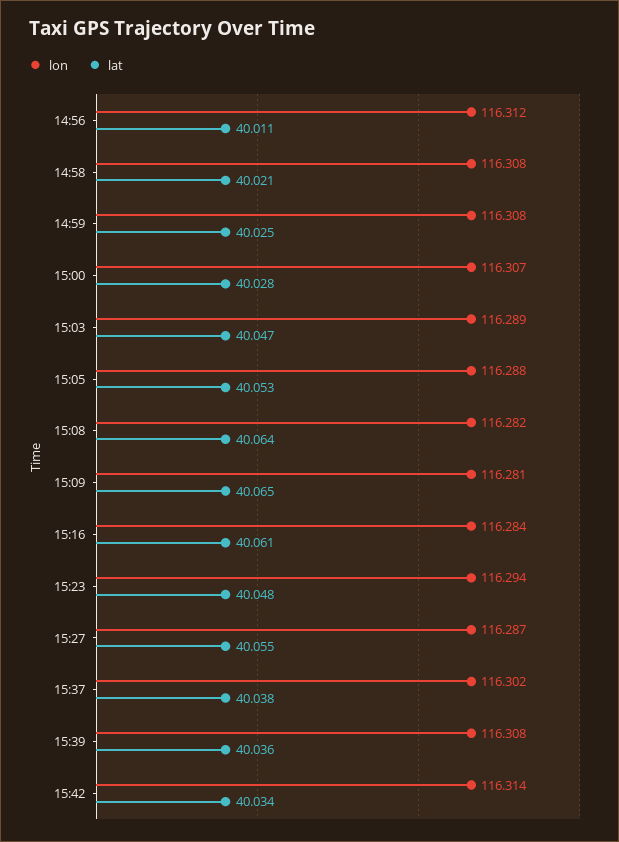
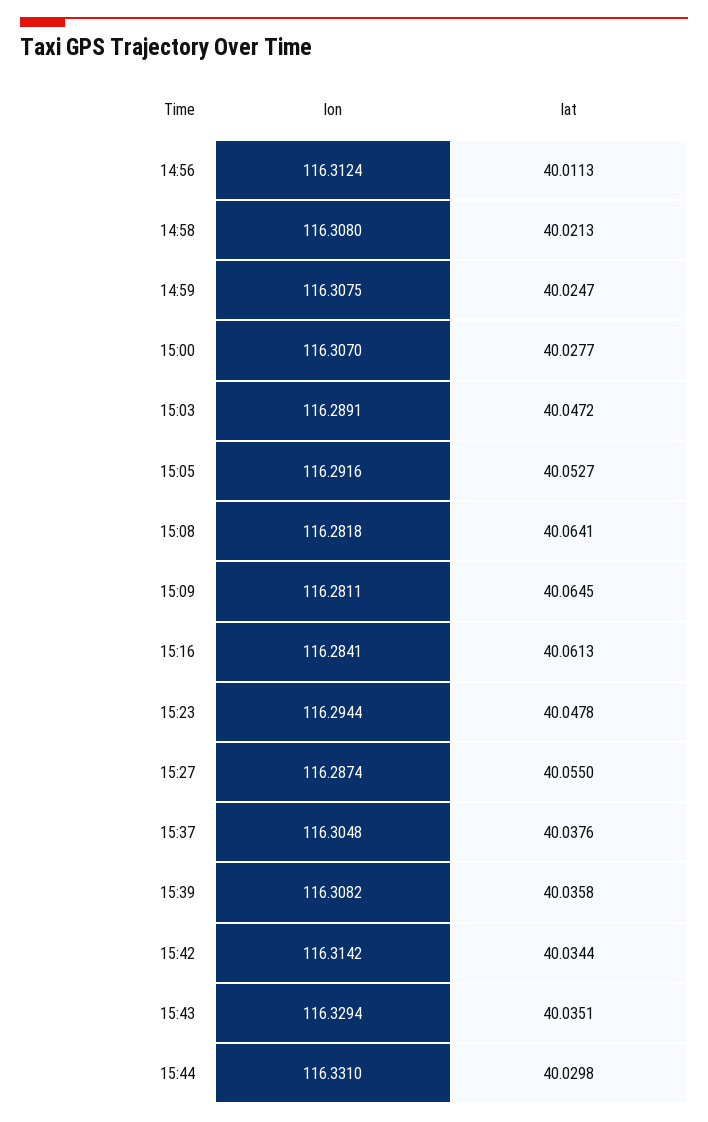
lon, 15:05: 116.288 -> 116.2916
lon, 15:37: 116.302 -> 116.3048
lon, 15:43: none -> 116.3294
lat, 15:43: none -> 40.0351
lon, 15:44: none -> 116.331
lat, 15:44: none -> 40.0298

